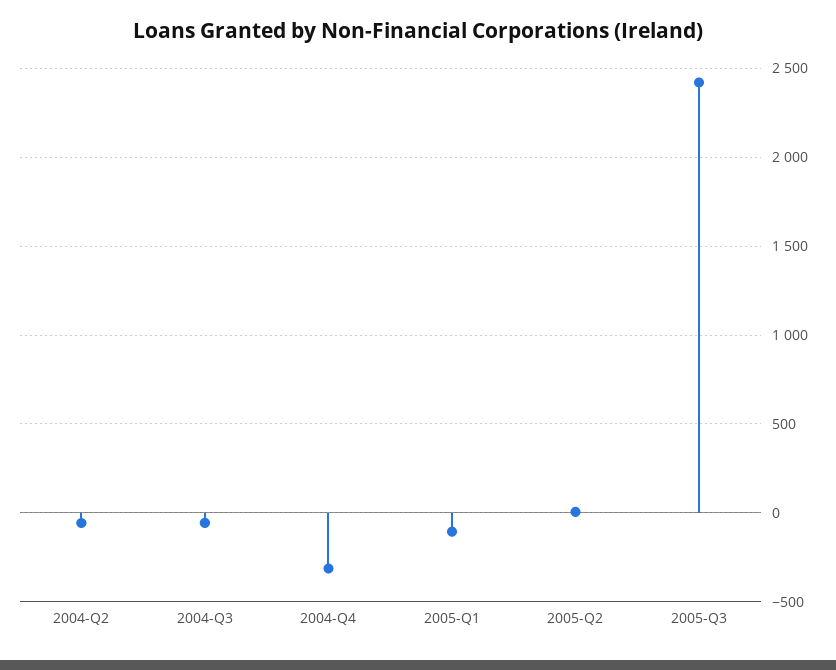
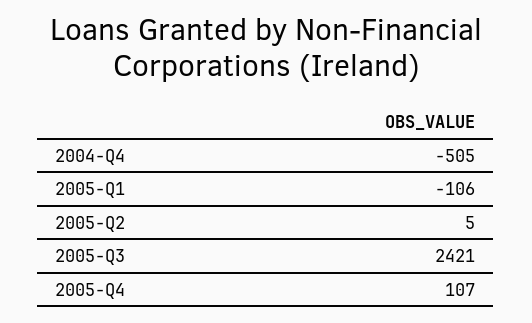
2004-Q2: -50 -> none
2004-Q3: -50 -> none
2004-Q4: -300 -> -505
2005-Q4: none -> 107

